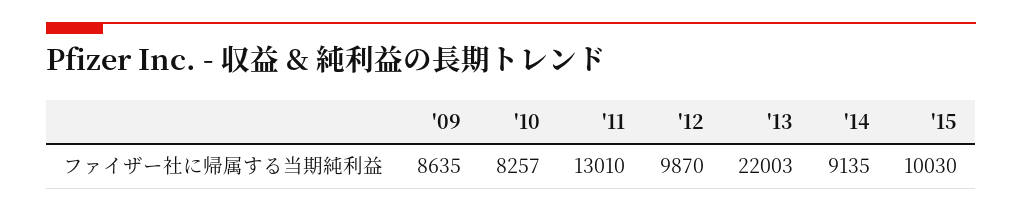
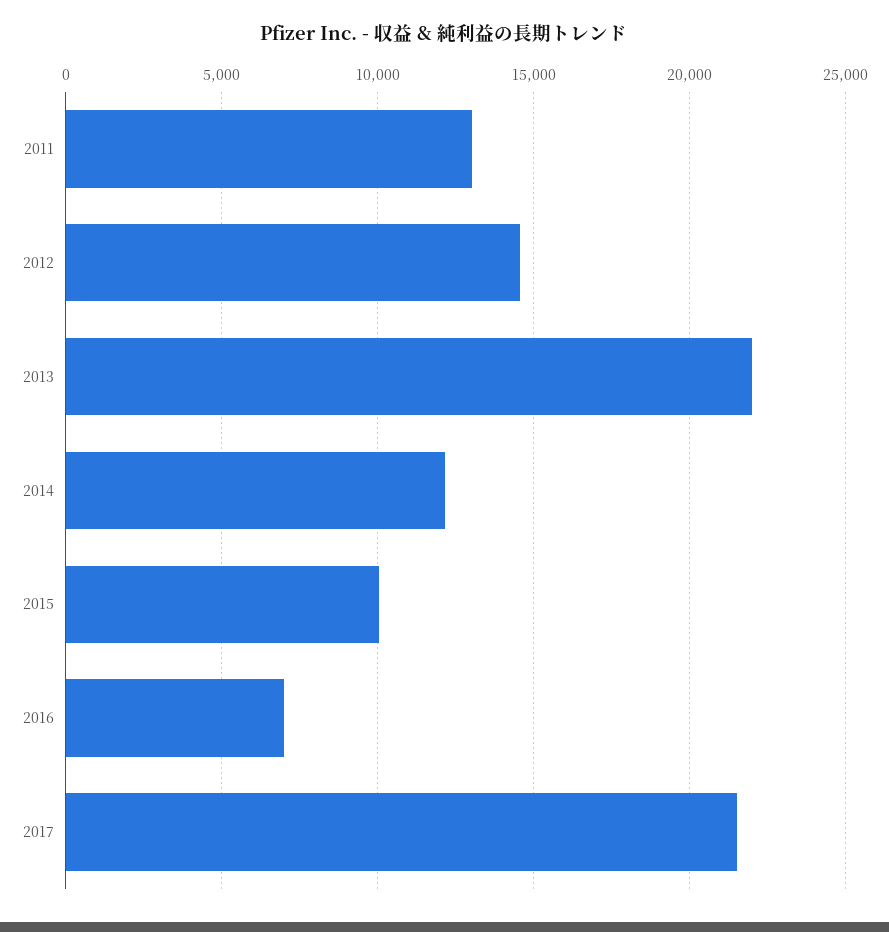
'09: 8635 -> none
'10: 8257 -> none
'12: 9870 -> 14500
'14: 9135 -> 12000
2016: none -> 7000
2017: none -> 21500

